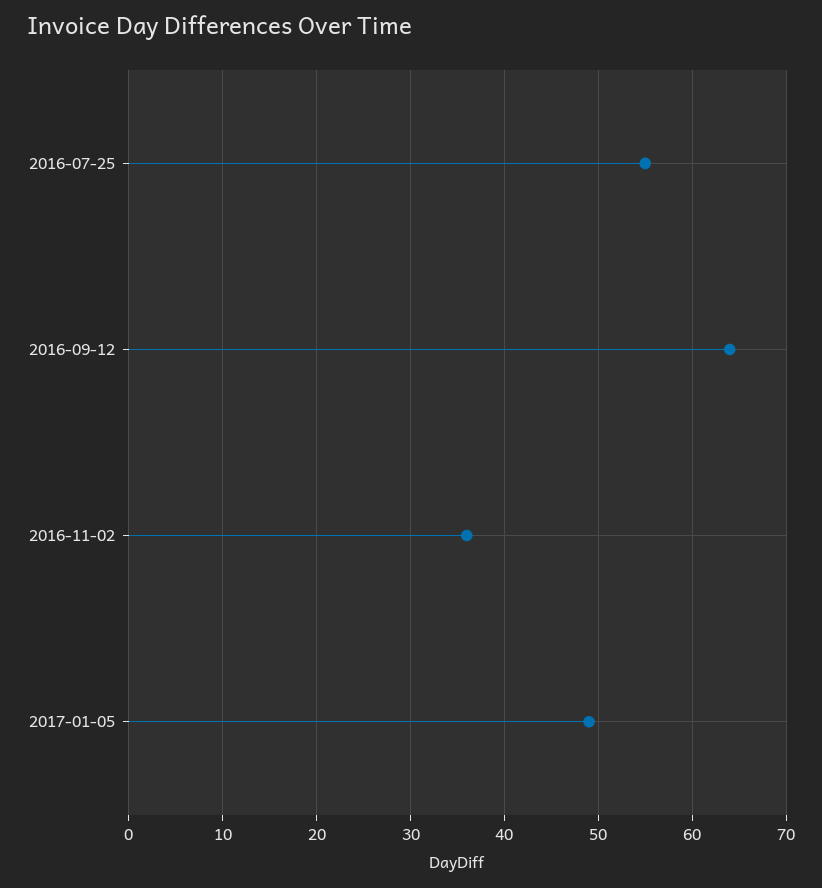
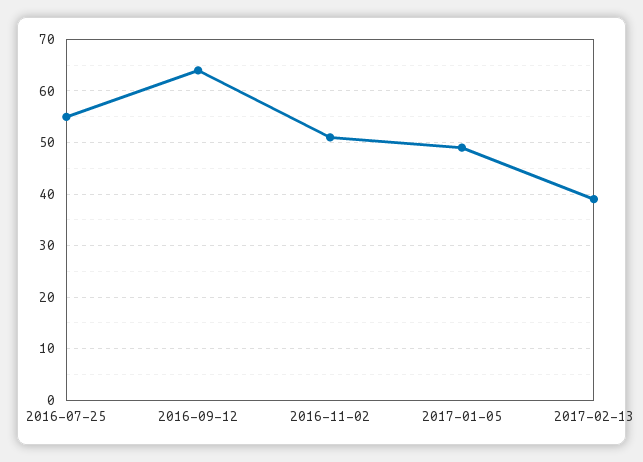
2016-11-02: 36 -> 50
2017-02-13: none -> 40

